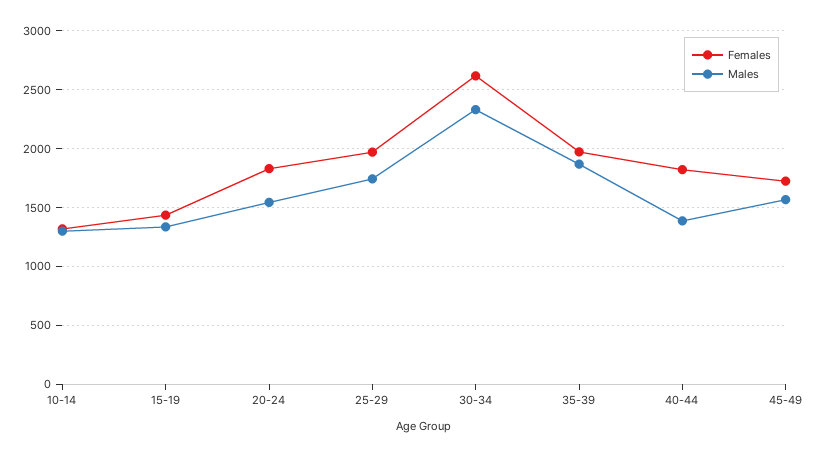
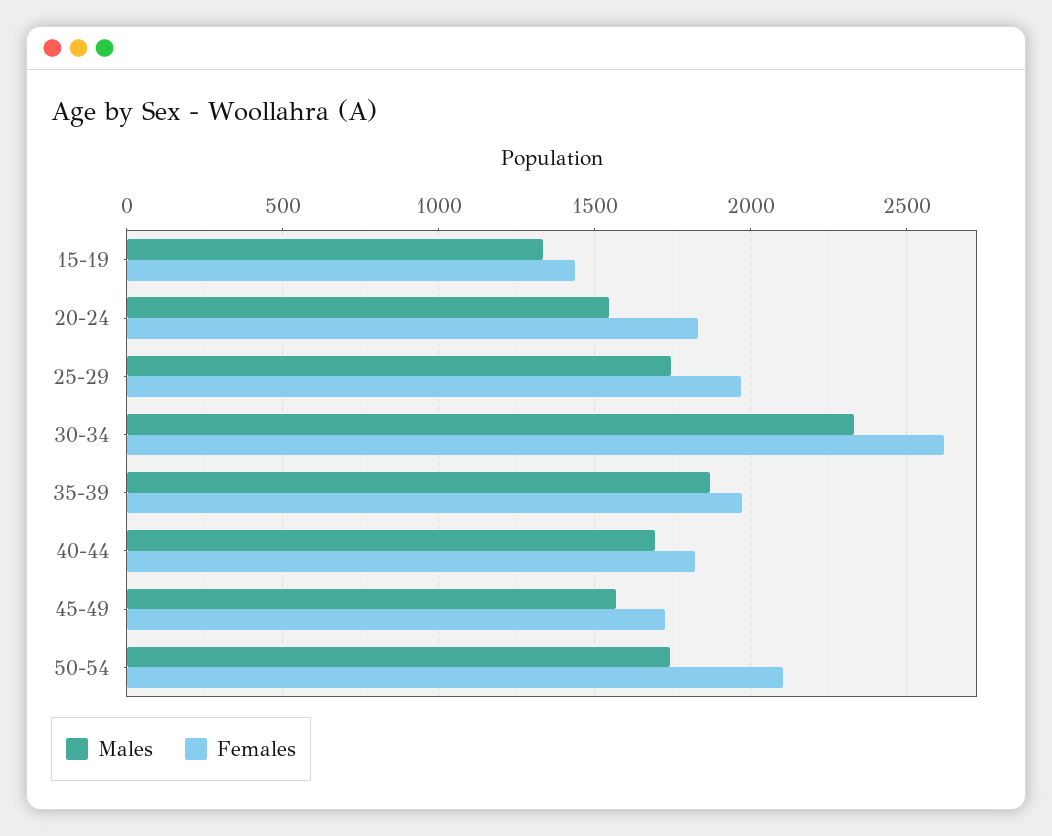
Females, 10-14: 1300 -> none
Males, 10-14: 1300 -> none
Males, 40-44: 1400 -> 1700
Males, 50-54: none -> 1750
Females, 50-54: none -> 2100

